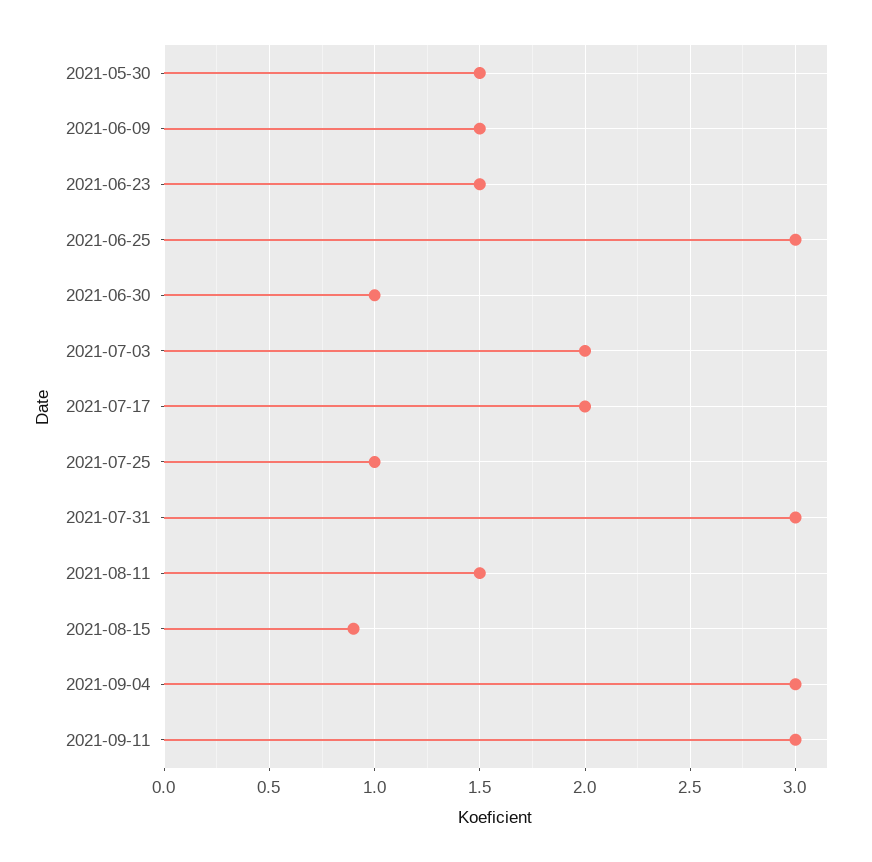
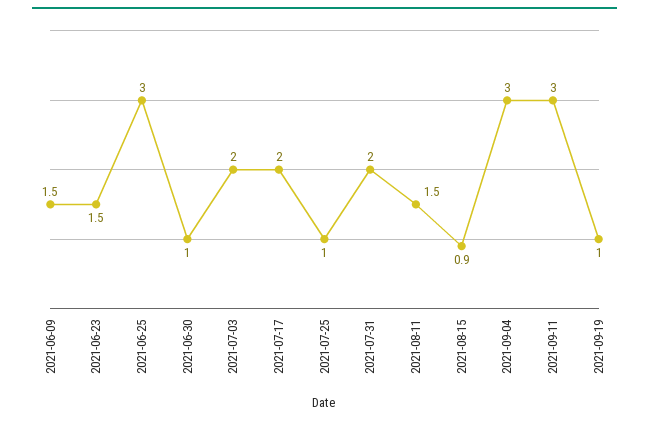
2021-05-30: 1.5 -> none
2021-07-31: 3 -> 2
2021-09-19: none -> 1

